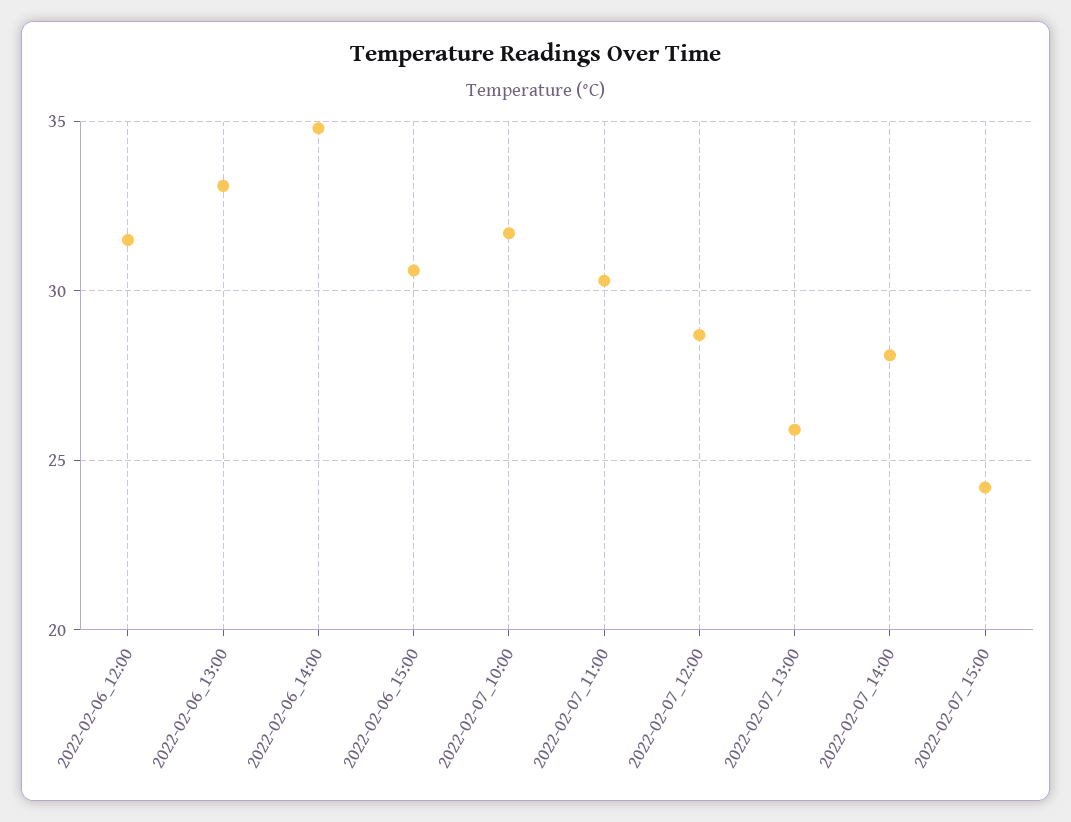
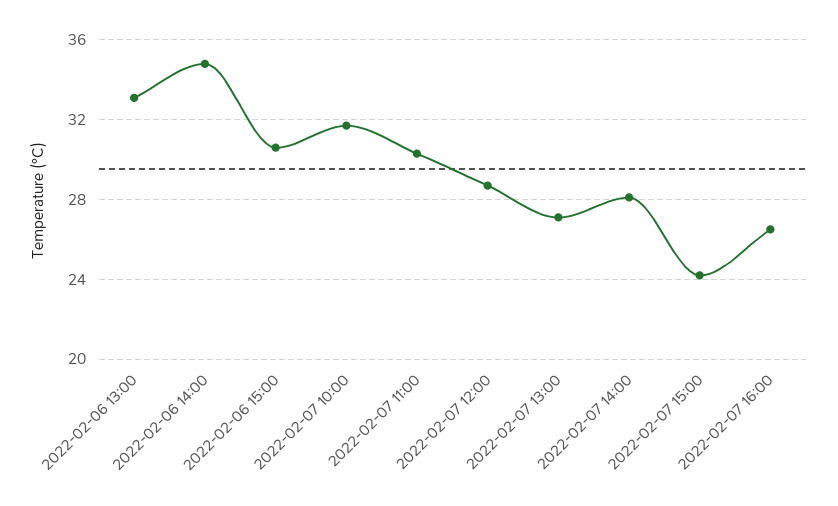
2022-02-06_12:00: 31.5 -> none
2022-02-07_13:00: 26 -> 27
2022-02-07 16:00: none -> 26.5

